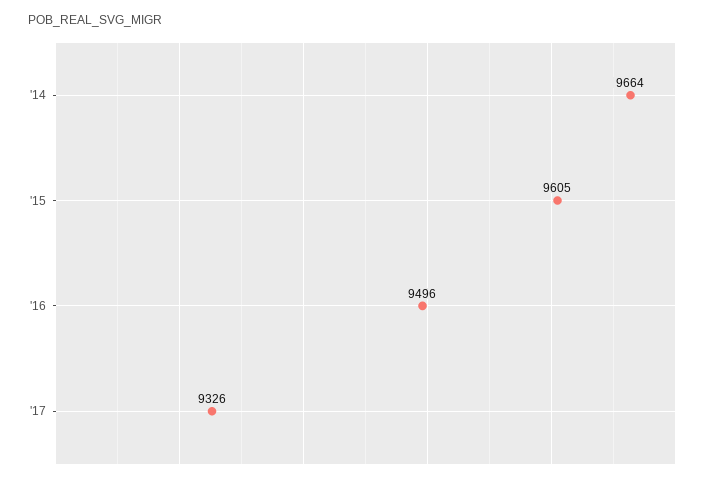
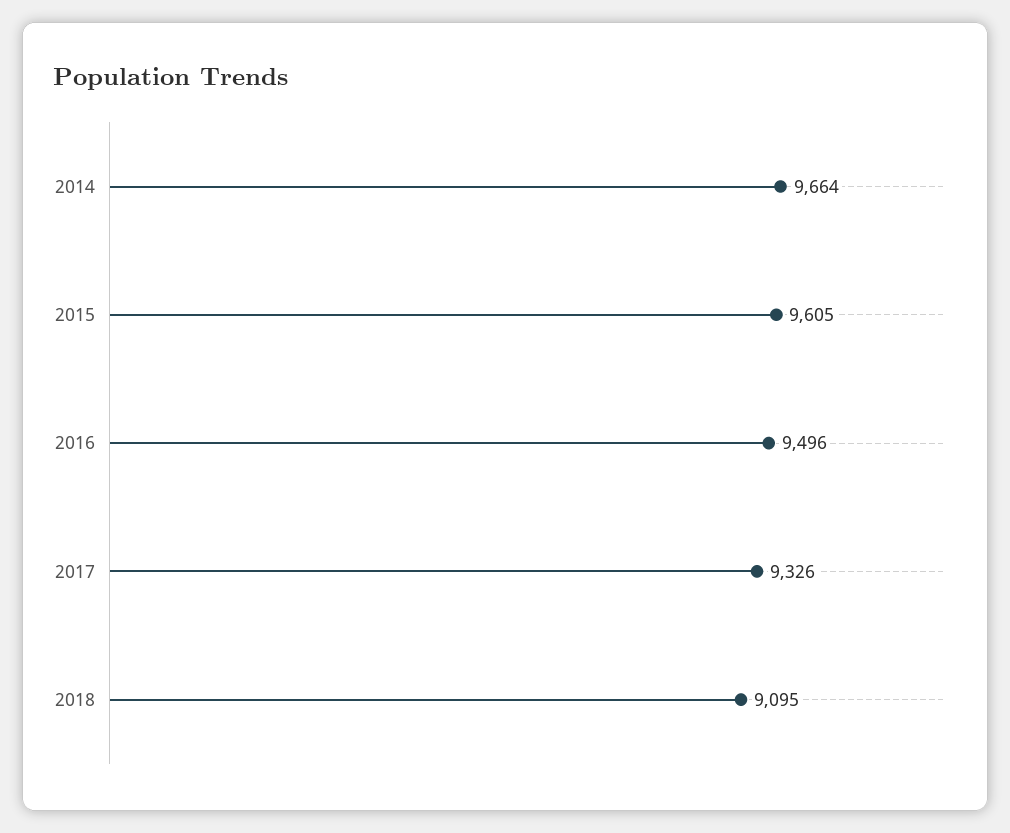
2018: none -> 9095

